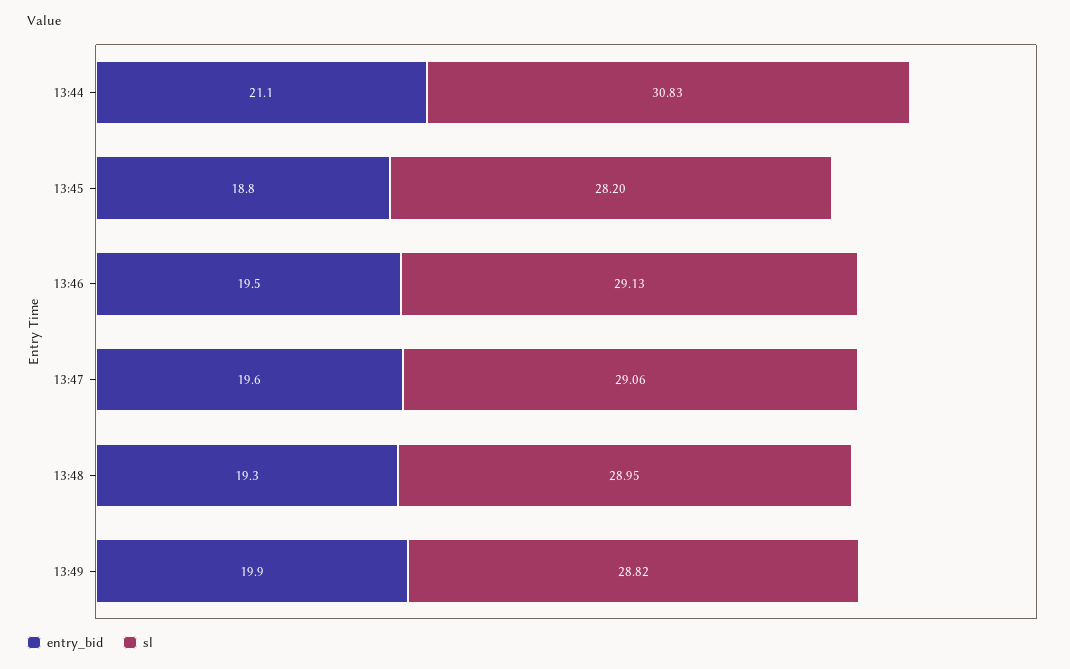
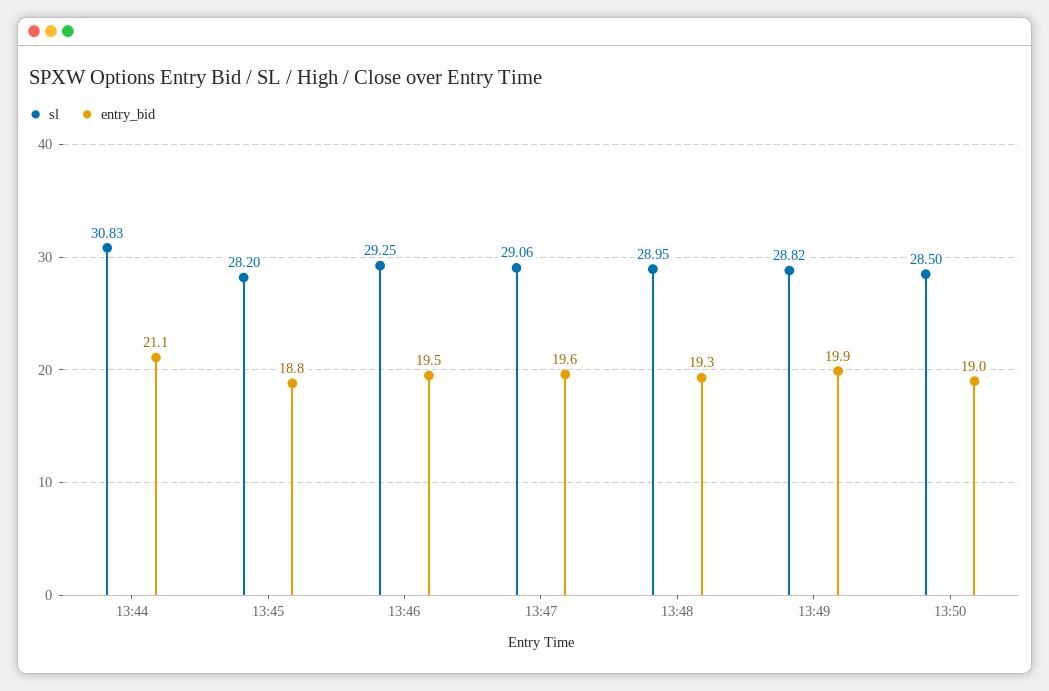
sl, 13:46: 29.13 -> 29.25
sl, 13:50: none -> 28.5
entry_bid, 13:50: none -> 19

